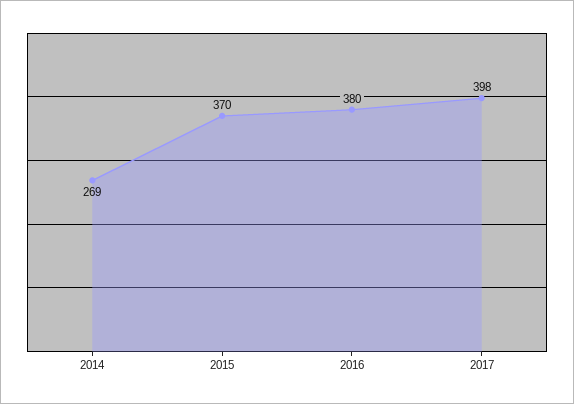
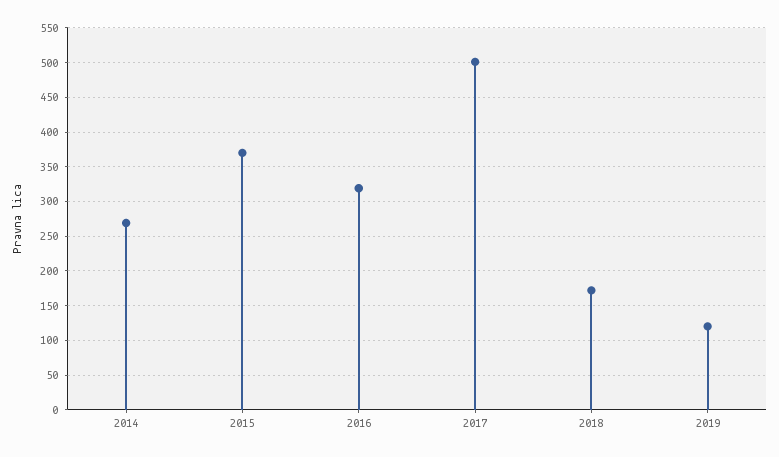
2016: 380 -> 320
2017: 398 -> 500
2018: none -> 170
2019: none -> 120

